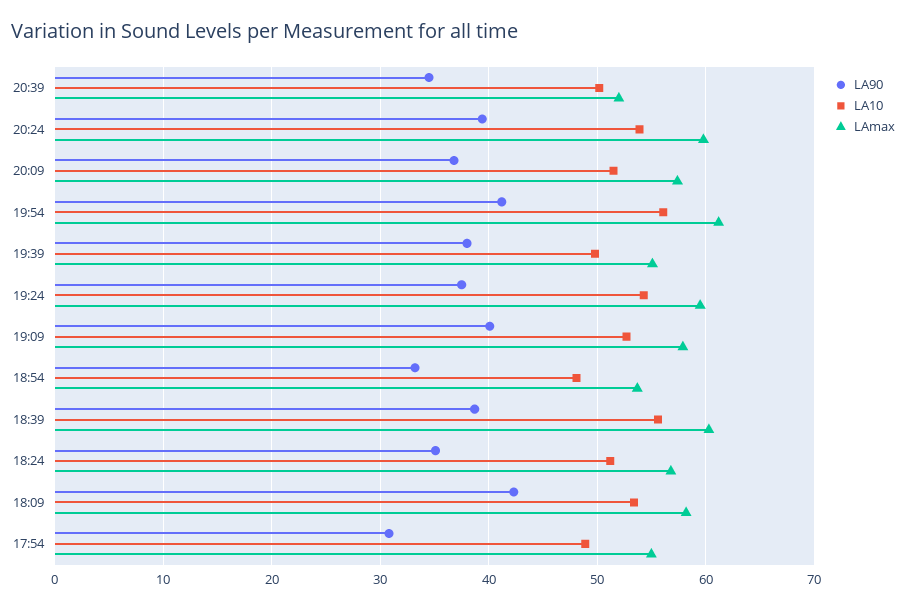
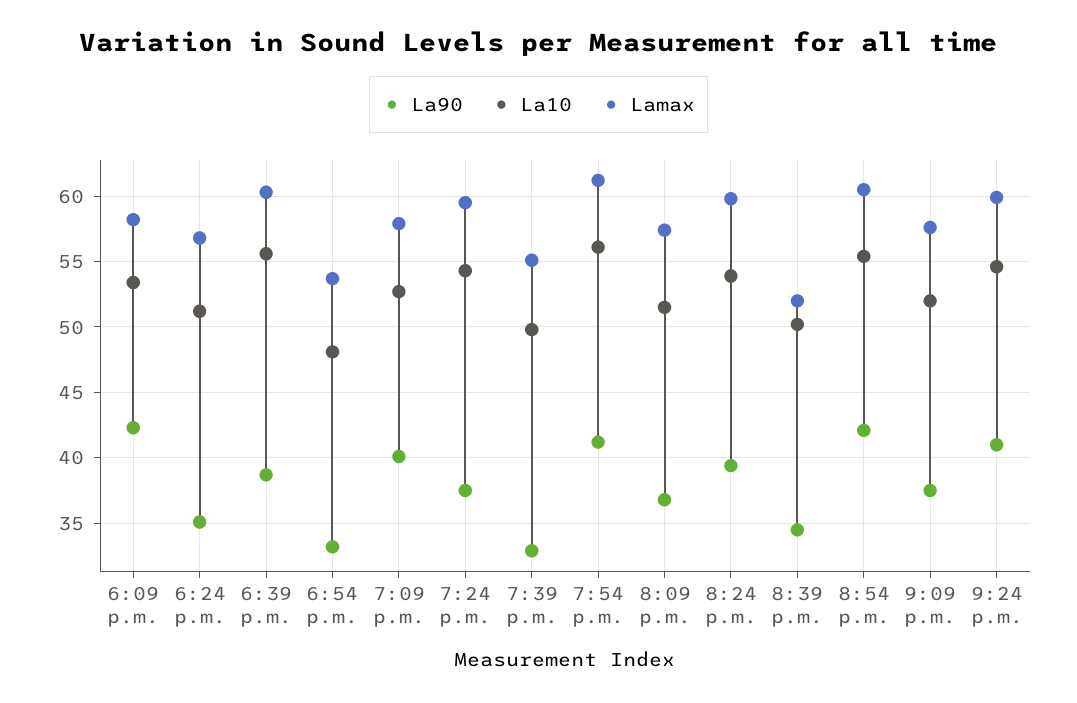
LA90, 19:39: 38 -> 33
LA90, 17:54: 31 -> none
LA10, 17:54: 49 -> none
LAmax, 17:54: 55 -> none
LA90, 8:54 p.m.: none -> 42
LA10, 8:54 p.m.: none -> 55.5
LAmax, 8:54 p.m.: none -> 60.5
LA90, 9:09 p.m.: none -> 37.5
LA10, 9:09 p.m.: none -> 52
LAmax, 9:09 p.m.: none -> 57.5
LA90, 9:24 p.m.: none -> 41
LA10, 9:24 p.m.: none -> 54.5
LAmax, 9:24 p.m.: none -> 60

